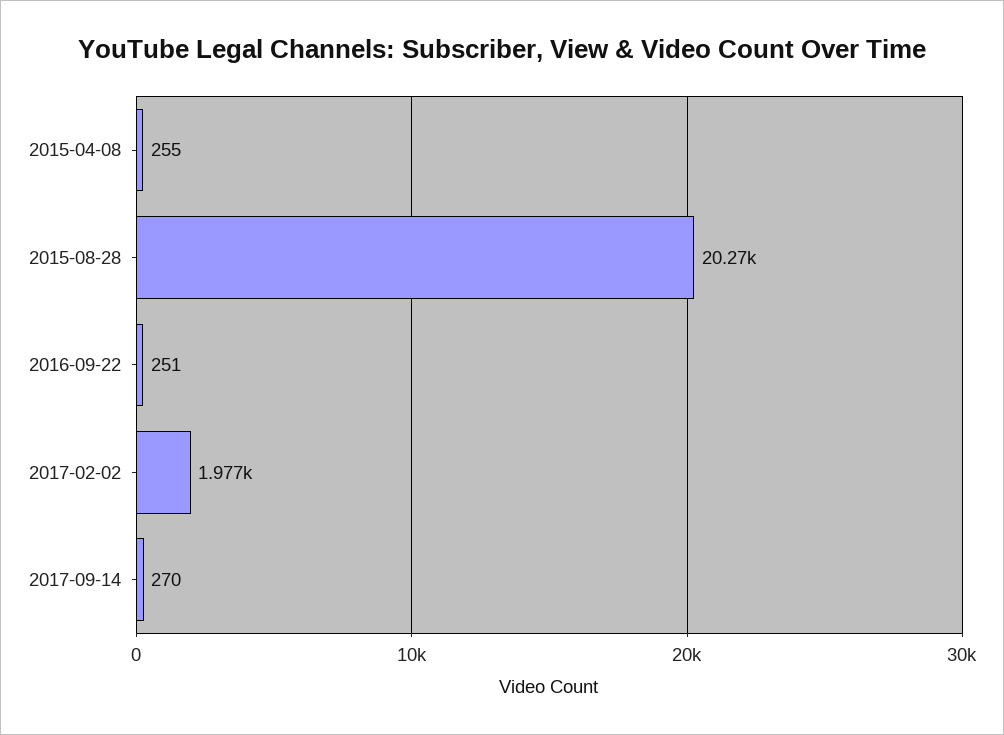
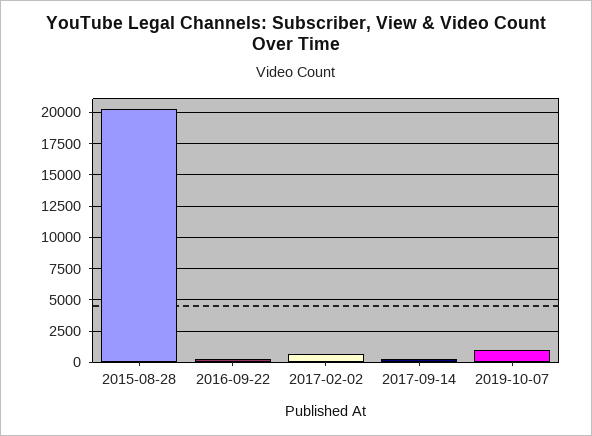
2015-04-08: 255 -> none
2017-02-02: 1977 -> 500
2019-10-07: none -> 1000

